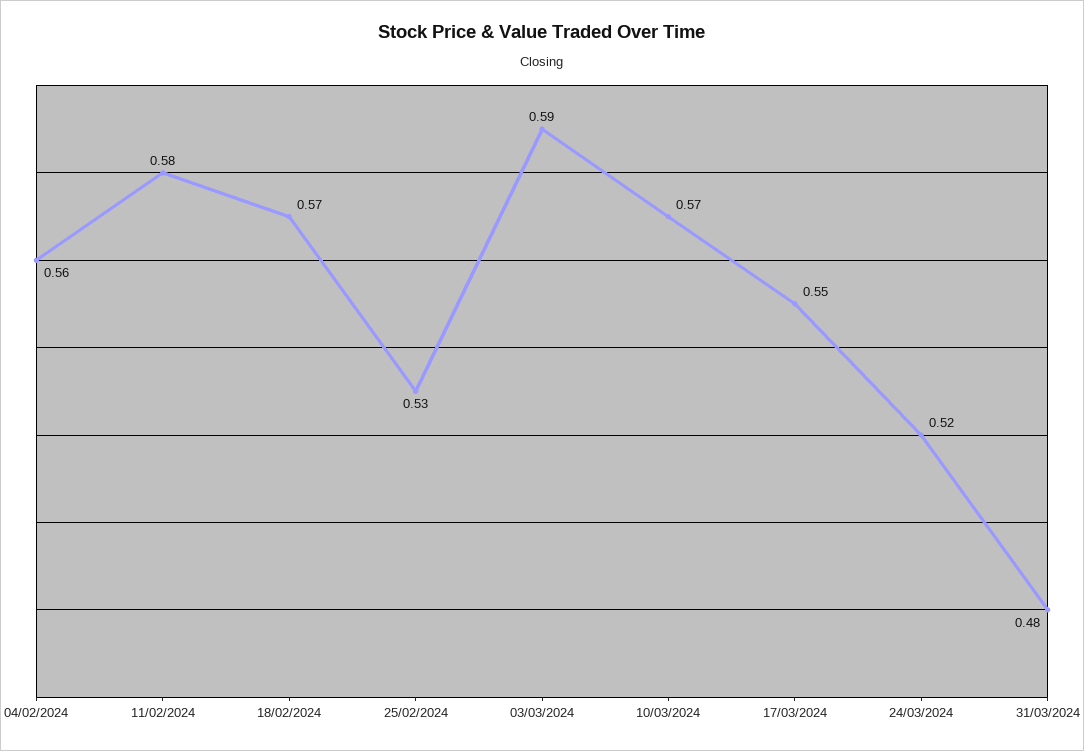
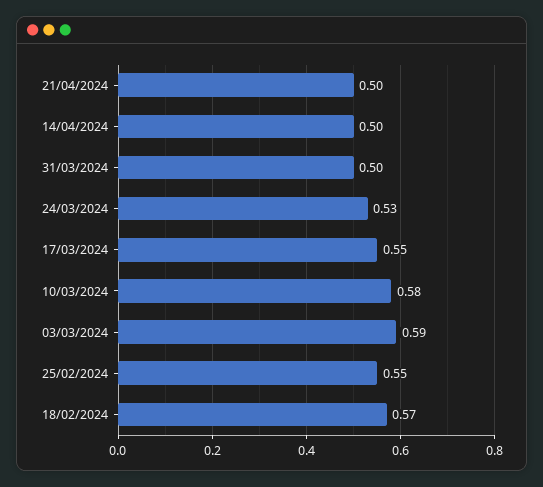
04/02/2024: 0.56 -> none
11/02/2024: 0.58 -> none
25/02/2024: 0.53 -> 0.55
10/03/2024: 0.57 -> 0.58
24/03/2024: 0.52 -> 0.53
31/03/2024: 0.48 -> 0.5
21/04/2024: none -> 0.5
14/04/2024: none -> 0.5

